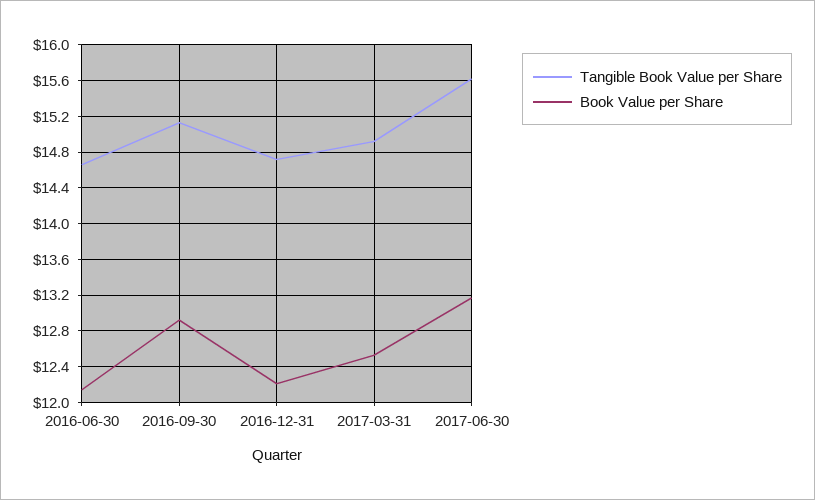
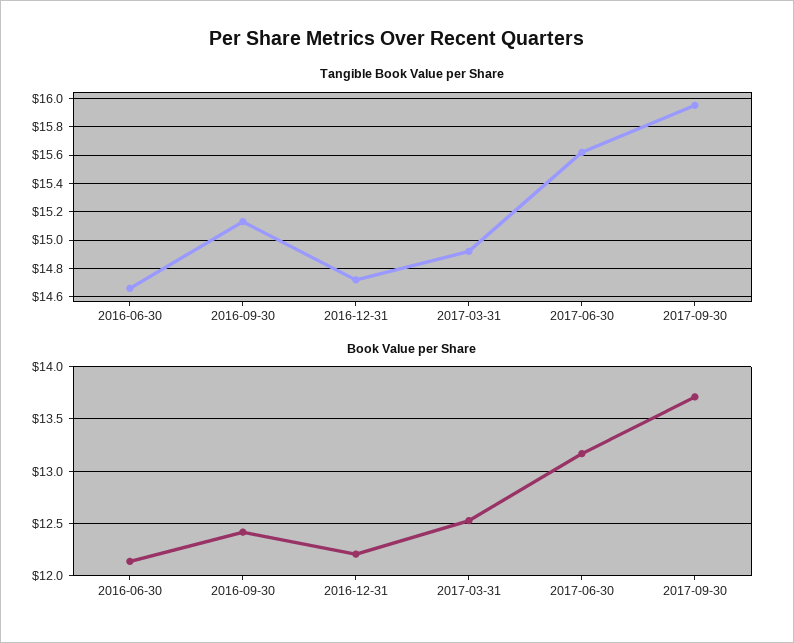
Book Value per Share, 2016-09-30: 12.9 -> 12.4
Tangible Book Value per Share, 2017-09-30: none -> 15.95
Book Value per Share, 2017-09-30: none -> 13.7

